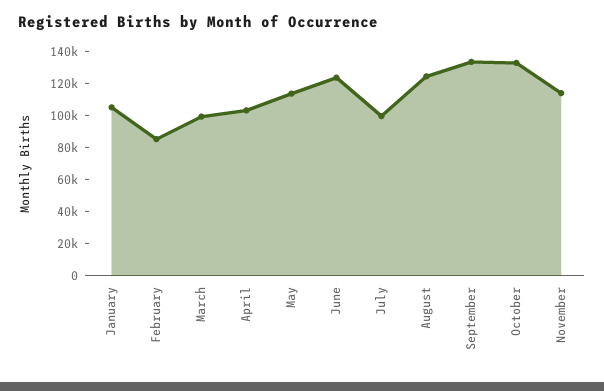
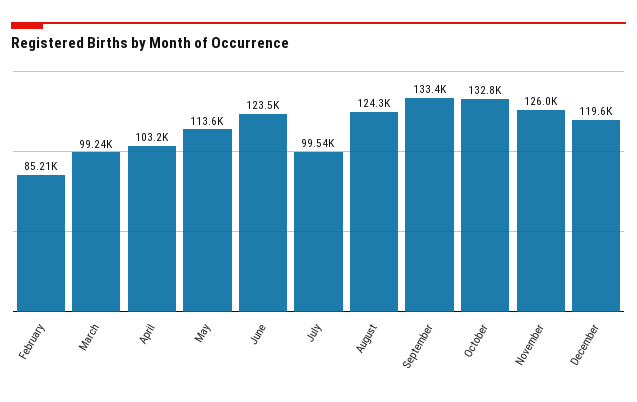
January: 105000 -> none
November: 115000 -> 126000
December: none -> 119600

